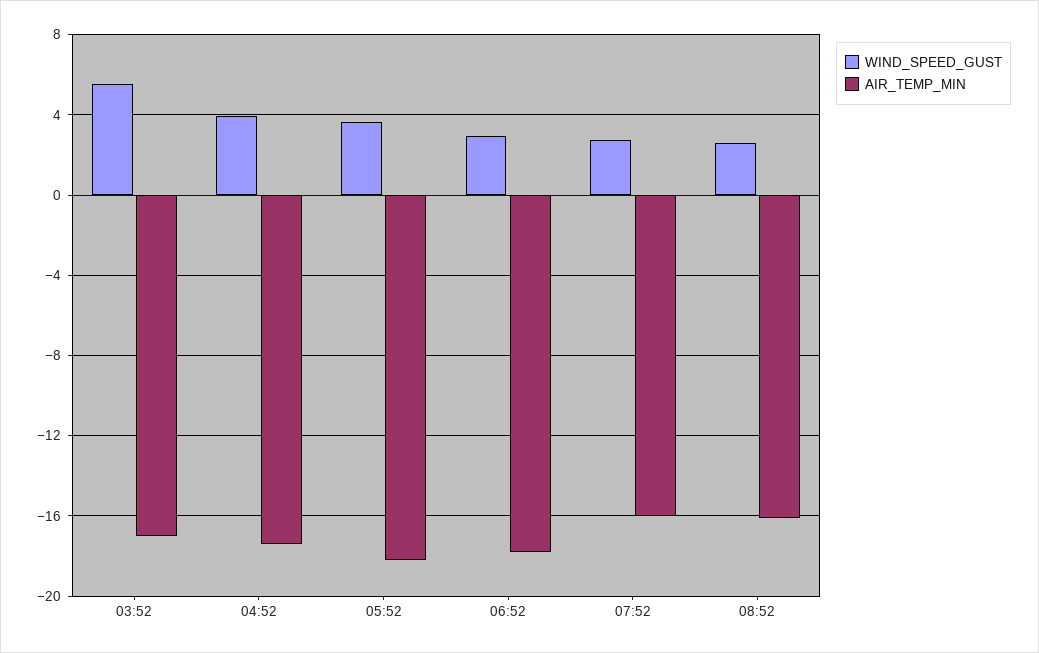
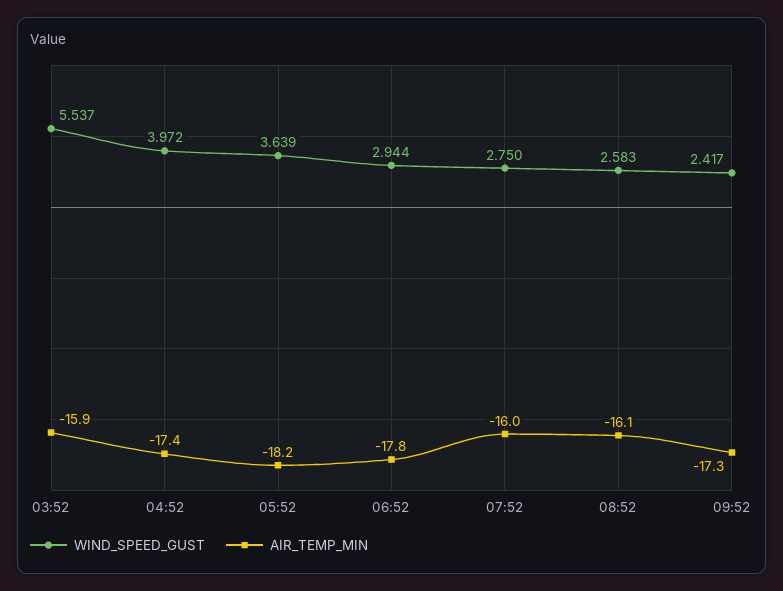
AIR_TEMP_MIN, 03:52: -17 -> -15.9
WIND_SPEED_GUST, 09:52: none -> 2.417
AIR_TEMP_MIN, 09:52: none -> -17.3

